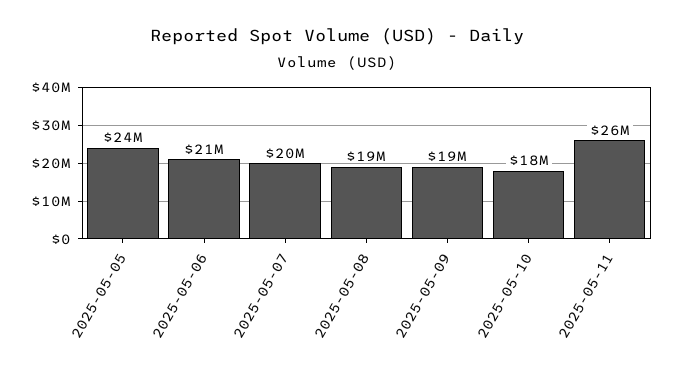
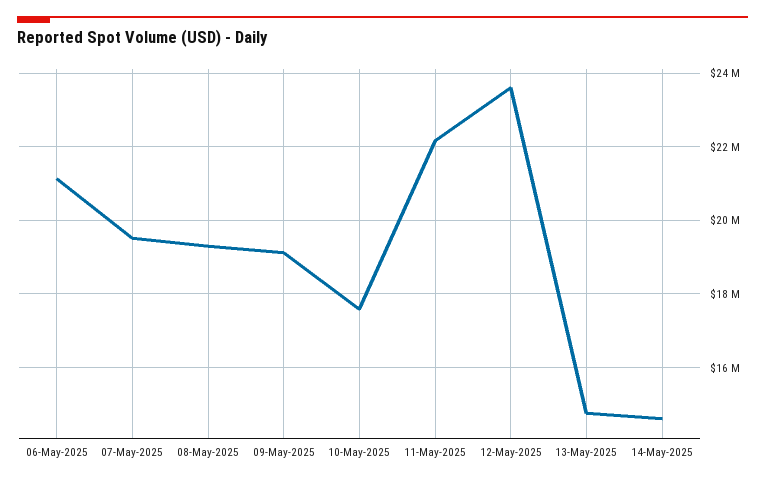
2025-05-05: 24000000 -> none
2025-05-11: 26000000 -> 22200000
12-May-2025: none -> 23600000
13-May-2025: none -> 14800000
14-May-2025: none -> 14600000

